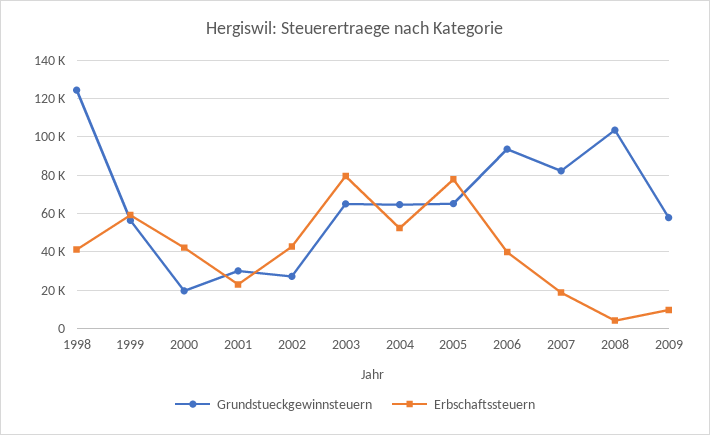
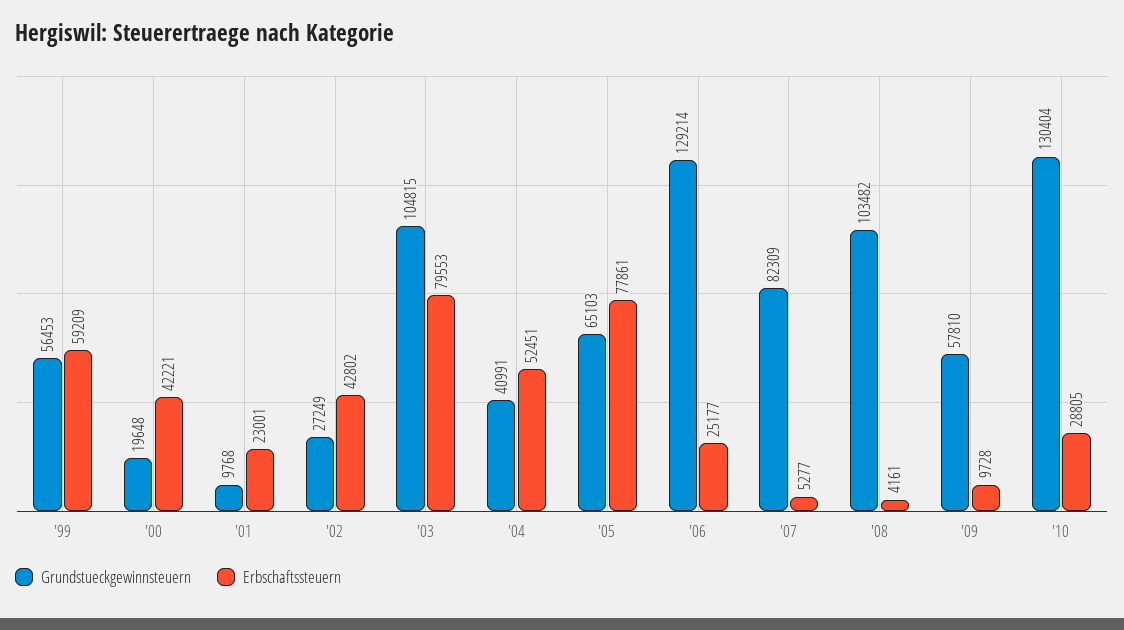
Grundstueckgewinnsteuern, 1998: 125000 -> none
Erbschaftssteuern, 1998: 40000 -> none
Grundstueckgewinnsteuern, 2001: 30000 -> 9768
Grundstueckgewinnsteuern, 2003: 65000 -> 104815
Grundstueckgewinnsteuern, 2004: 65000 -> 40991
Grundstueckgewinnsteuern, 2006: 95000 -> 129214
Erbschaftssteuern, 2006: 40000 -> 25177
Erbschaftssteuern, 2007: 20000 -> 5277
Grundstueckgewinnsteuern, '10: none -> 130404
Erbschaftssteuern, '10: none -> 28805

